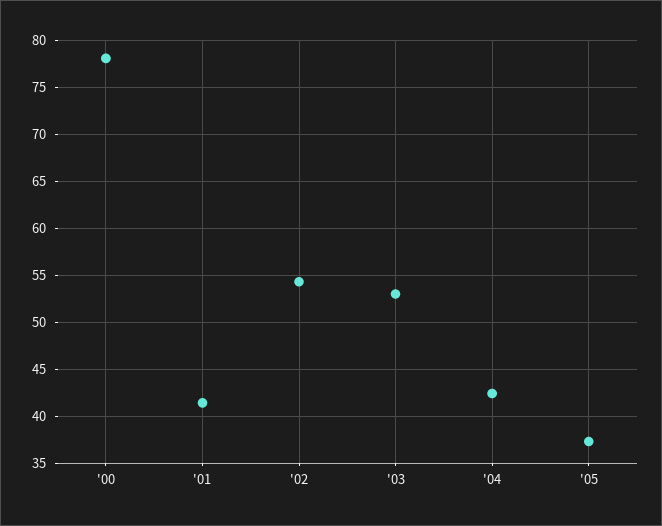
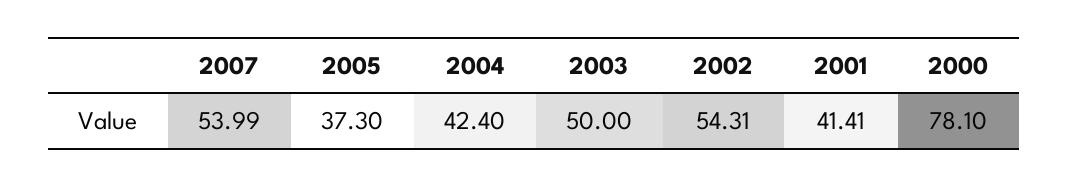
'03: 53 -> 50
2007: none -> 53.99

